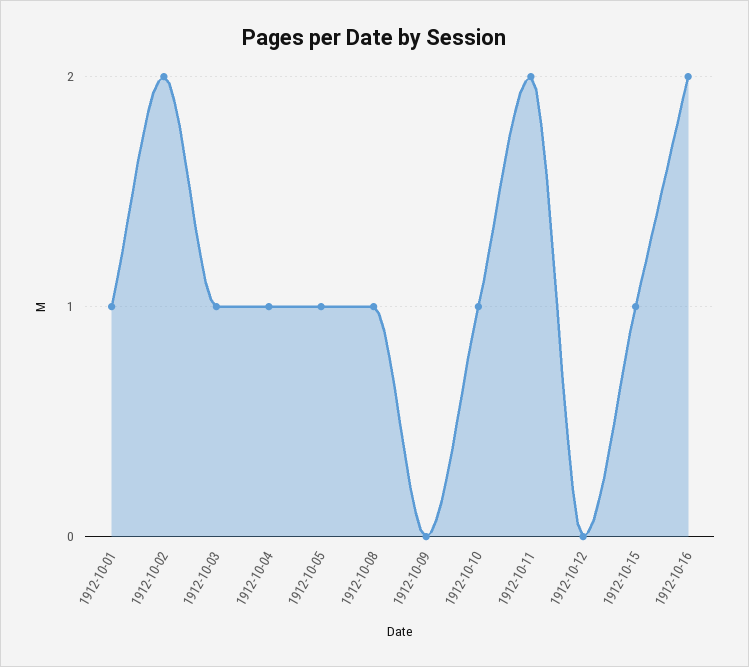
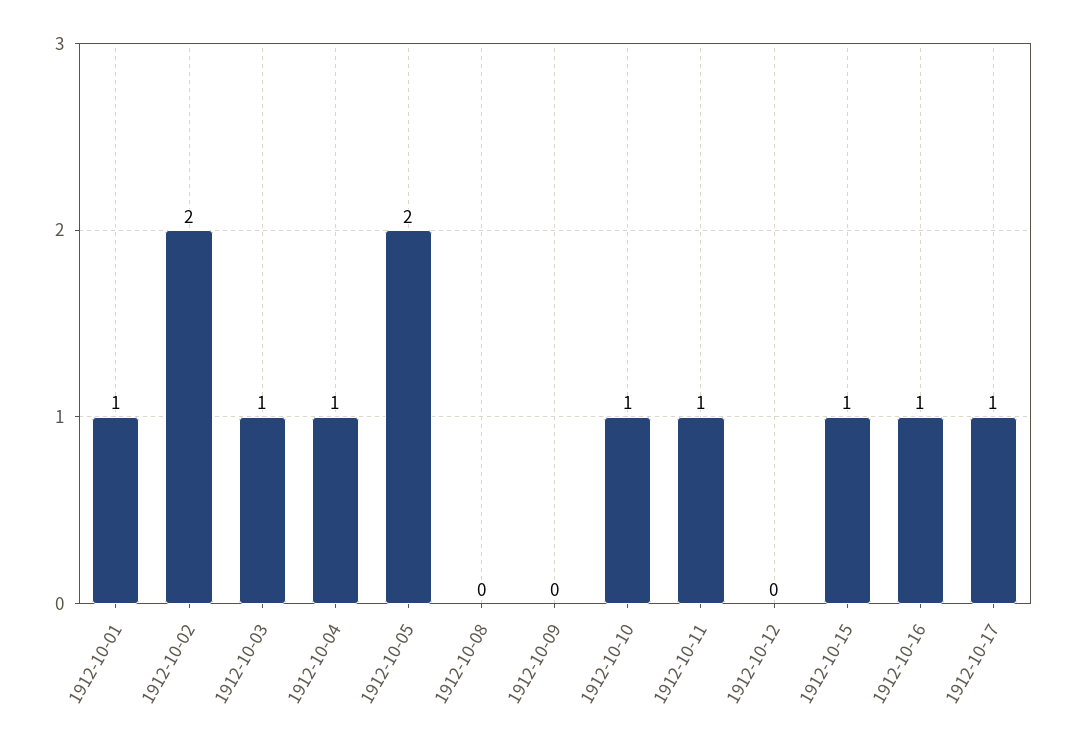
1912-10-05: 1 -> 2
1912-10-08: 1 -> 0
1912-10-11: 2 -> 1
1912-10-16: 2 -> 1
1912-10-17: none -> 1

